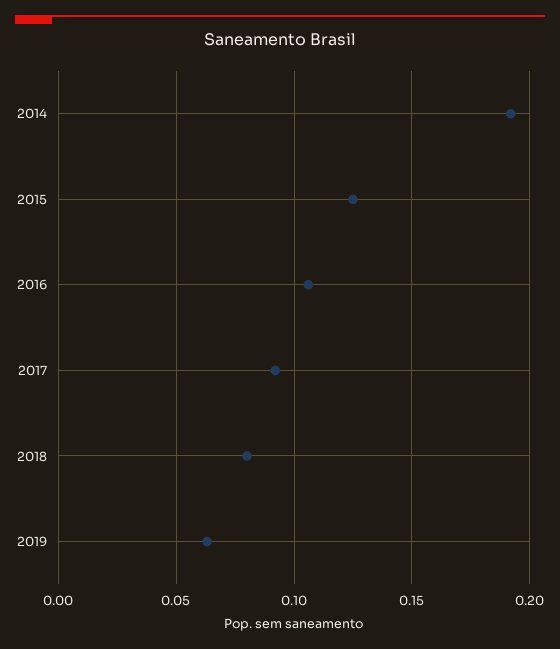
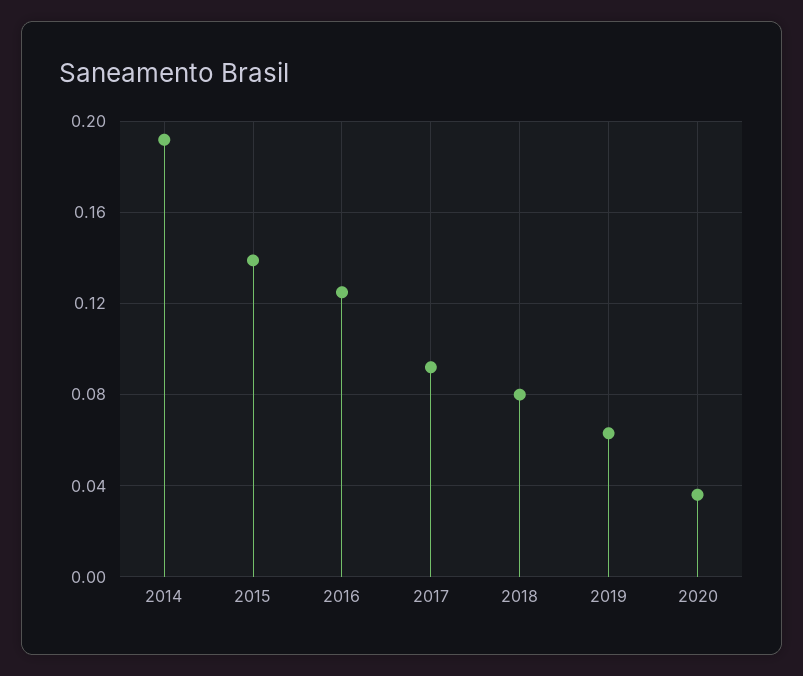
2015: 0.125 -> 0.14
2016: 0.105 -> 0.125
2020: none -> 0.035

